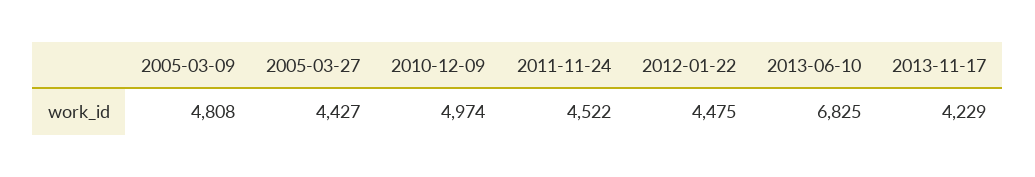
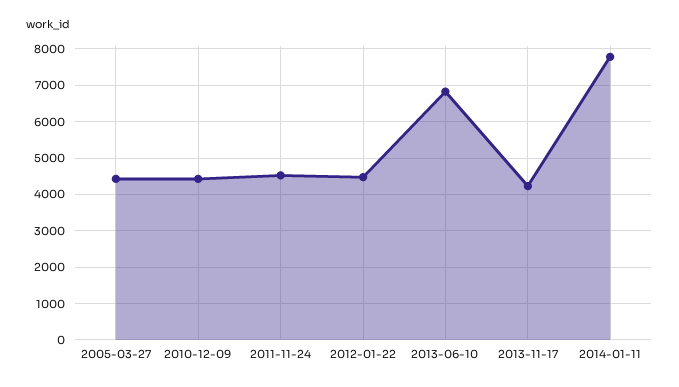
2005-03-09: 4808 -> none
2010-12-09: 4974 -> 4400
2014-01-11: none -> 7800

